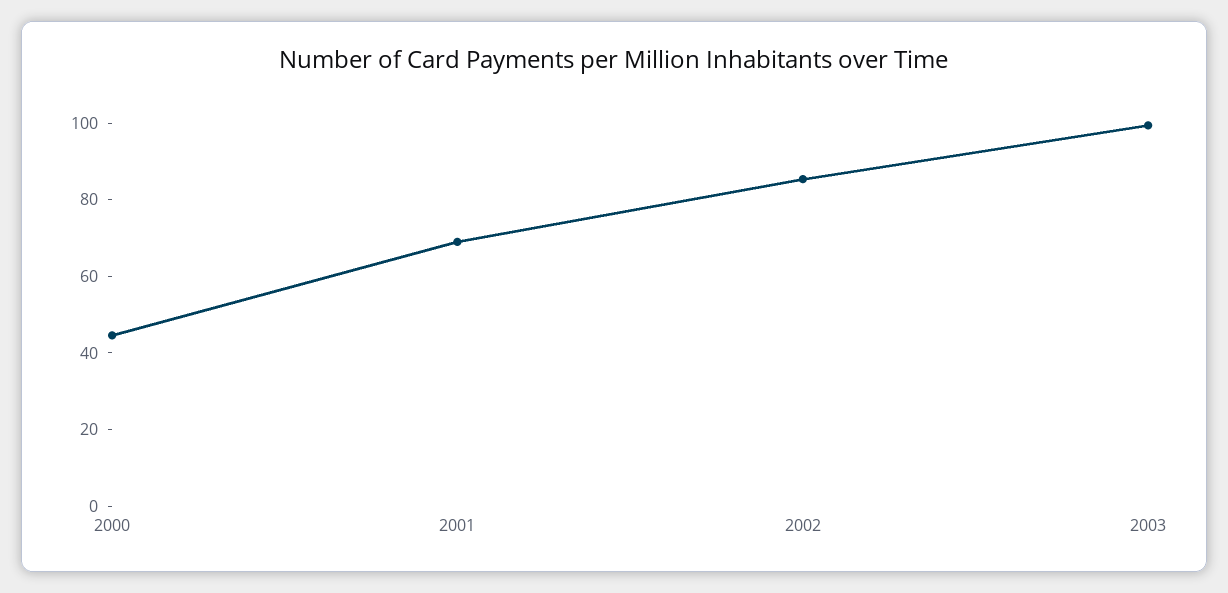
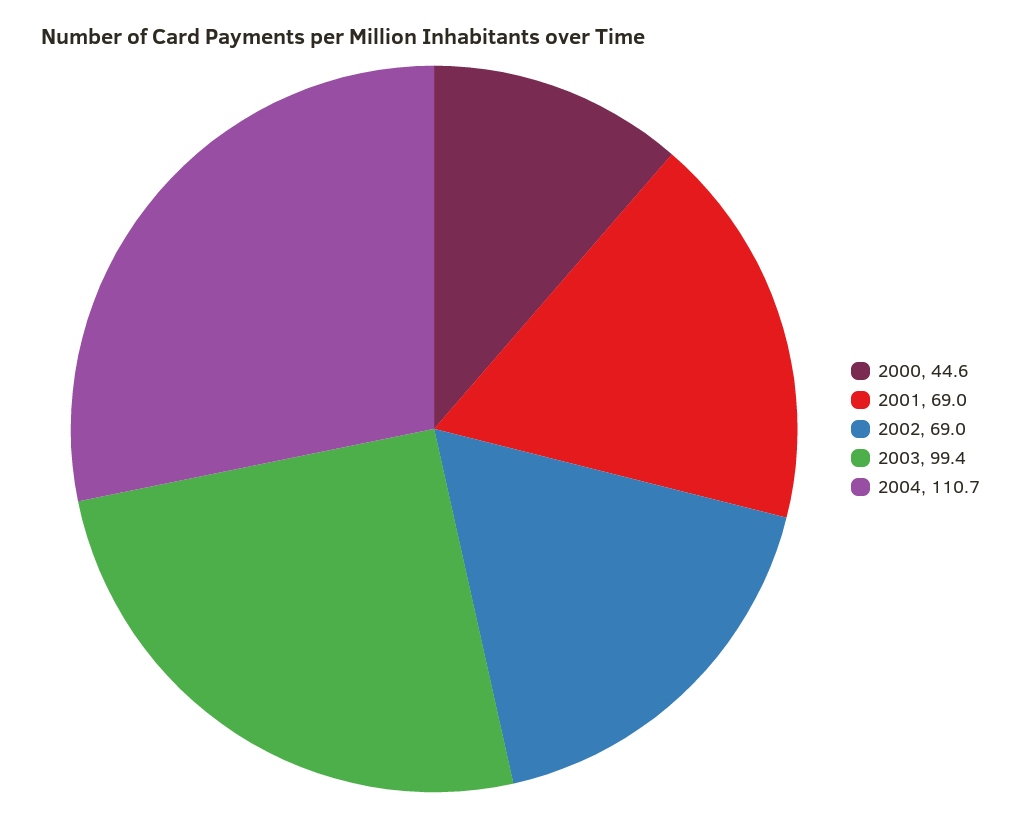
2002: 85 -> 69
2004: none -> 110.7

